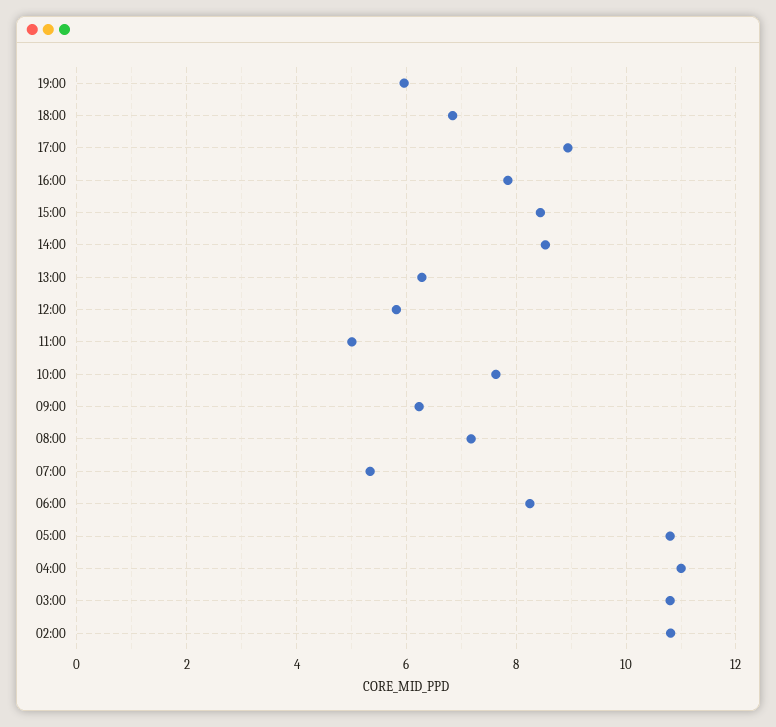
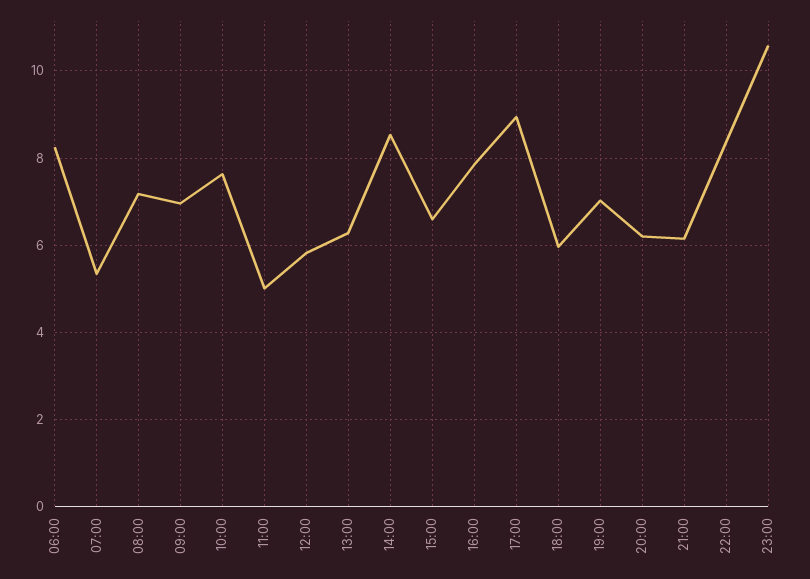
19:00: 6 -> 7
18:00: 6.8 -> 6
15:00: 8.4 -> 6.6
09:00: 6.2 -> 7
05:00: 10.8 -> none
04:00: 11 -> none
03:00: 10.8 -> none
02:00: 10.8 -> none
20:00: none -> 6.2
21:00: none -> 6.2
22:00: none -> 8.4
23:00: none -> 10.6

